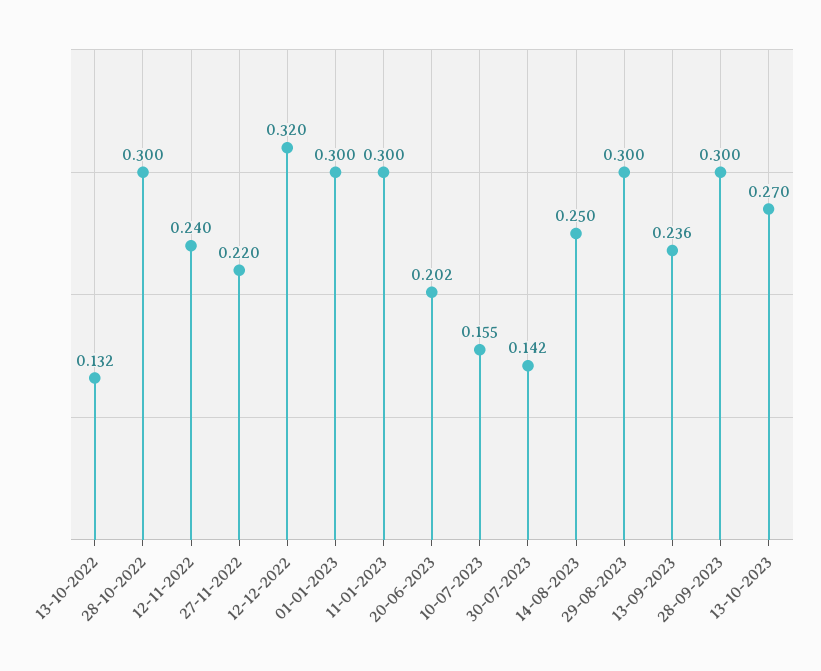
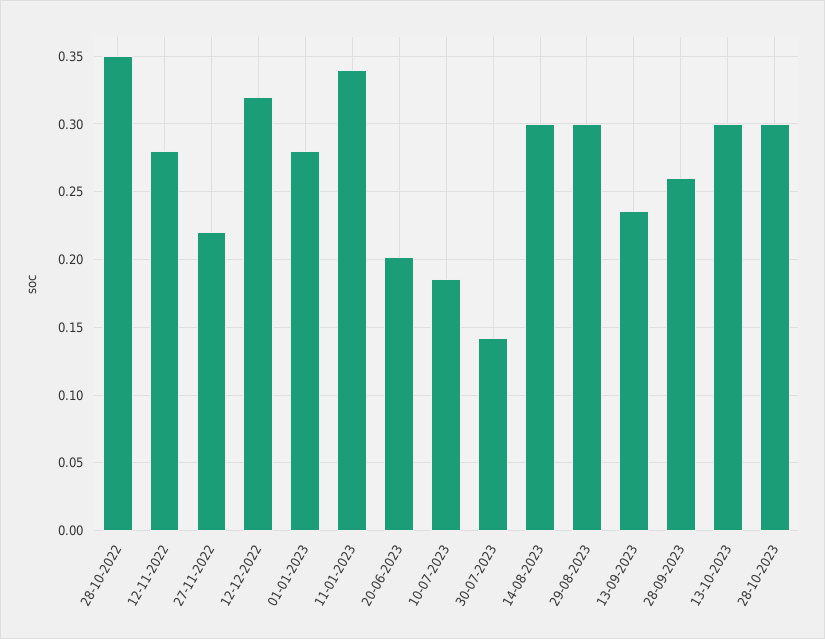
13-10-2022: 0.132 -> none
28-10-2022: 0.3 -> 0.35
12-11-2022: 0.24 -> 0.28
01-01-2023: 0.3 -> 0.28
11-01-2023: 0.3 -> 0.34
10-07-2023: 0.155 -> 0.185
14-08-2023: 0.25 -> 0.3
28-09-2023: 0.3 -> 0.26
13-10-2023: 0.27 -> 0.3
28-10-2023: none -> 0.3

